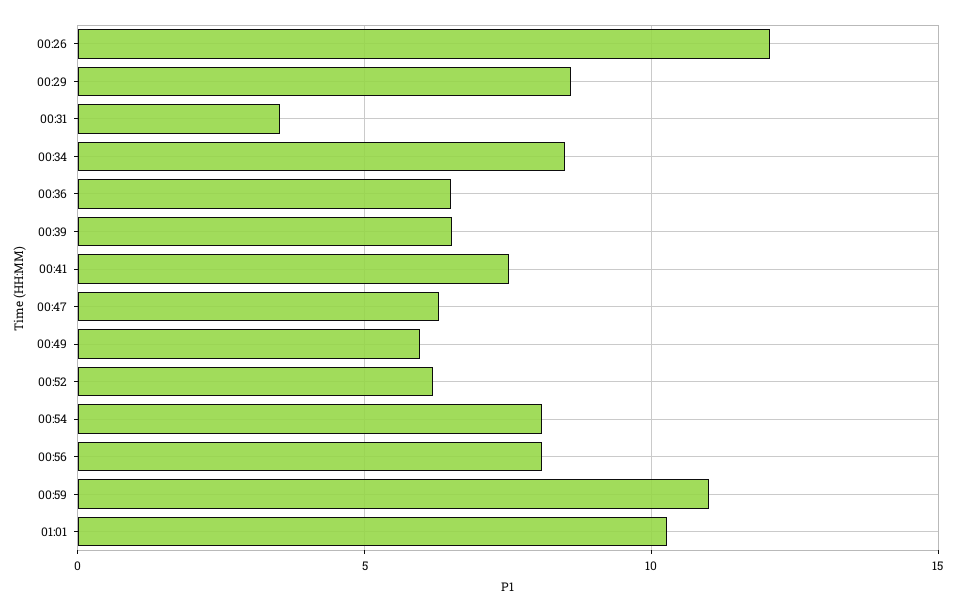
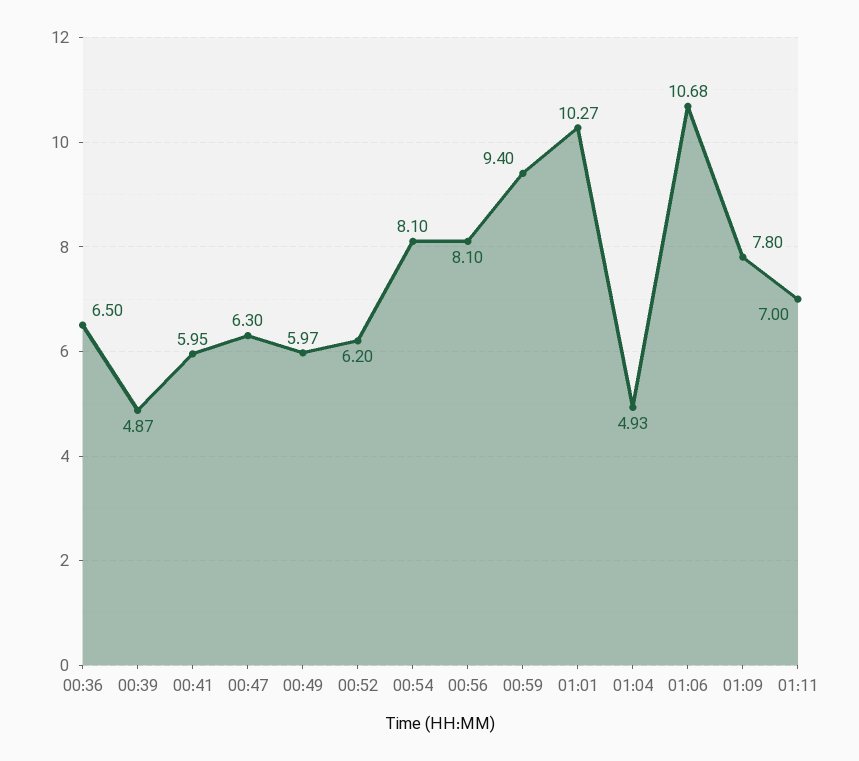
00:26: 12 -> none
00:29: 8.5 -> none
00:31: 3.5 -> none
00:34: 8.5 -> none
00:39: 6.5 -> 4.87
00:41: 7.5 -> 5.95
00:59: 11 -> 9.4
01:04: none -> 4.93
01:06: none -> 10.68
01:09: none -> 7.8
01:11: none -> 7

